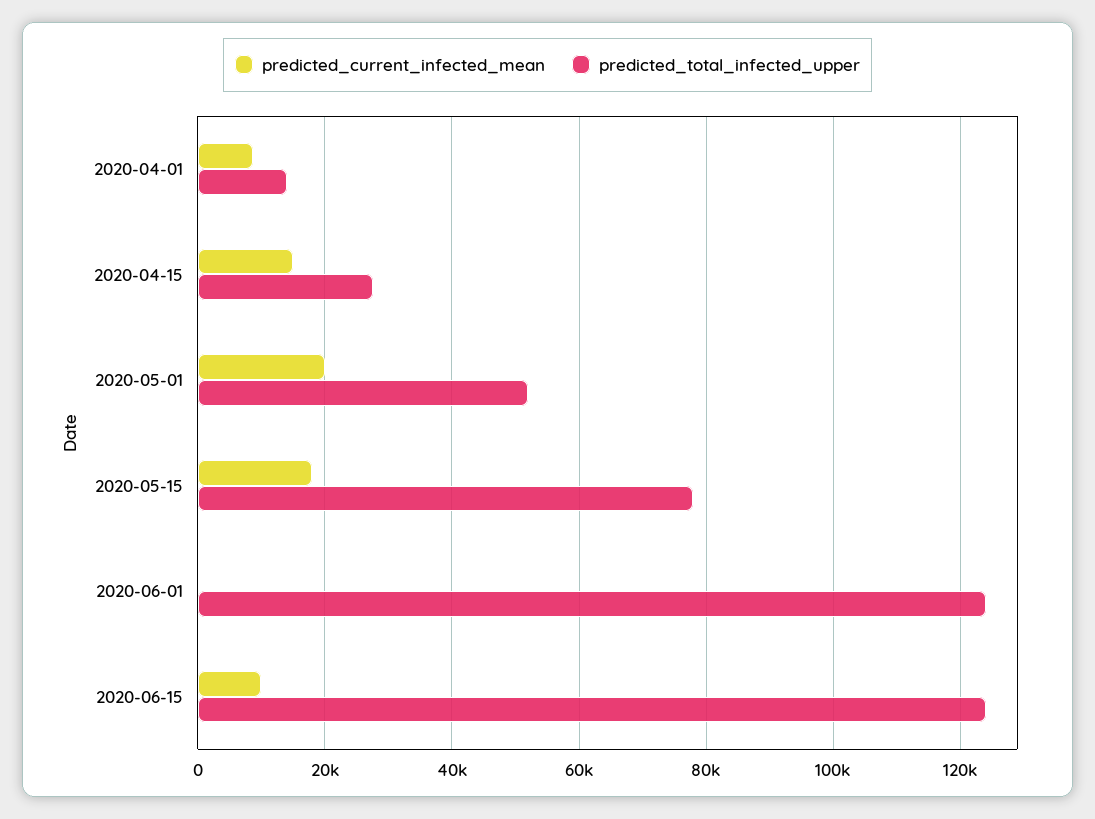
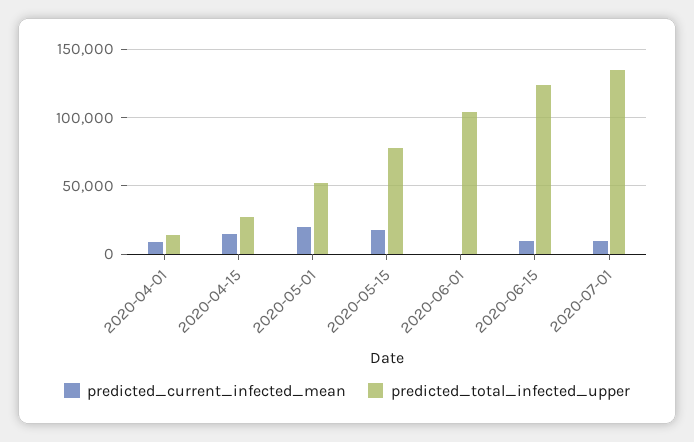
predicted_total_infected_upper, 2020-06-01: 124000 -> 105000
predicted_current_infected_mean, 2020-07-01: none -> 10000
predicted_total_infected_upper, 2020-07-01: none -> 135000

